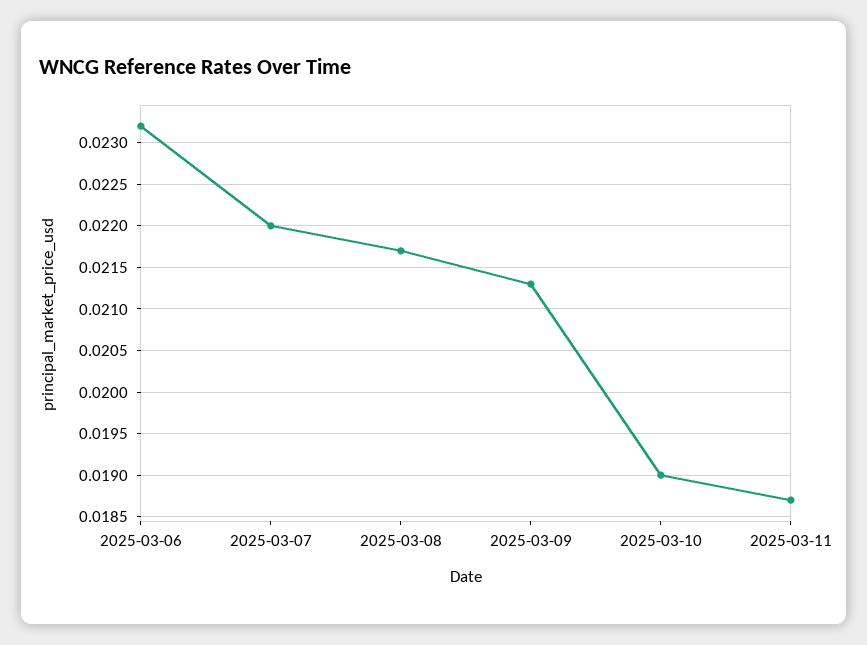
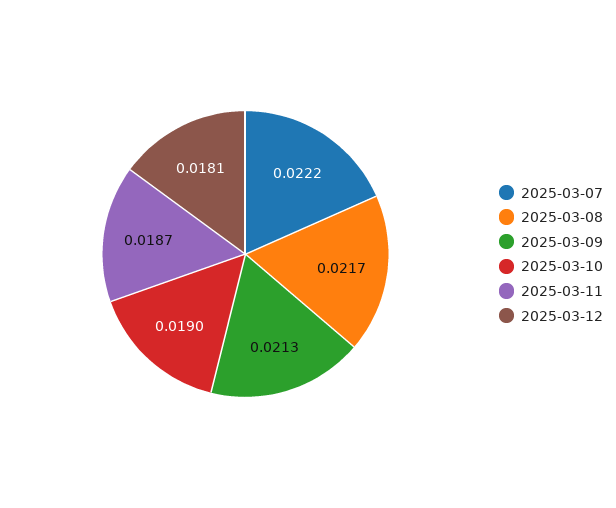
2025-03-06: 0.0232 -> none
2025-03-07: 0.022 -> 0.0222
2025-03-12: none -> 0.0181

